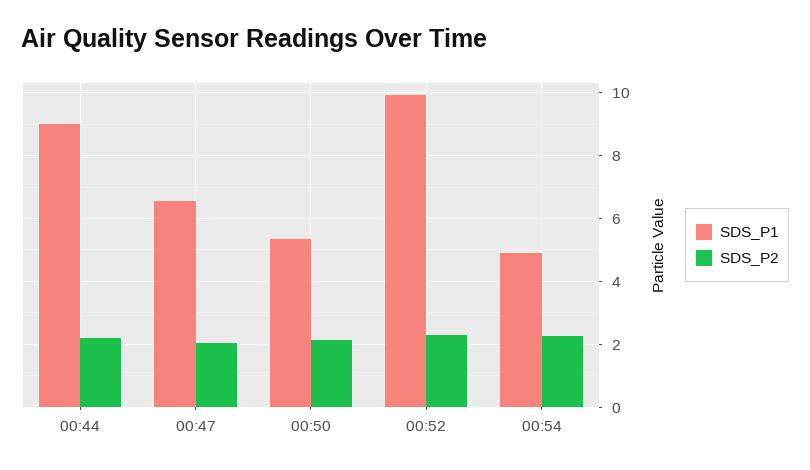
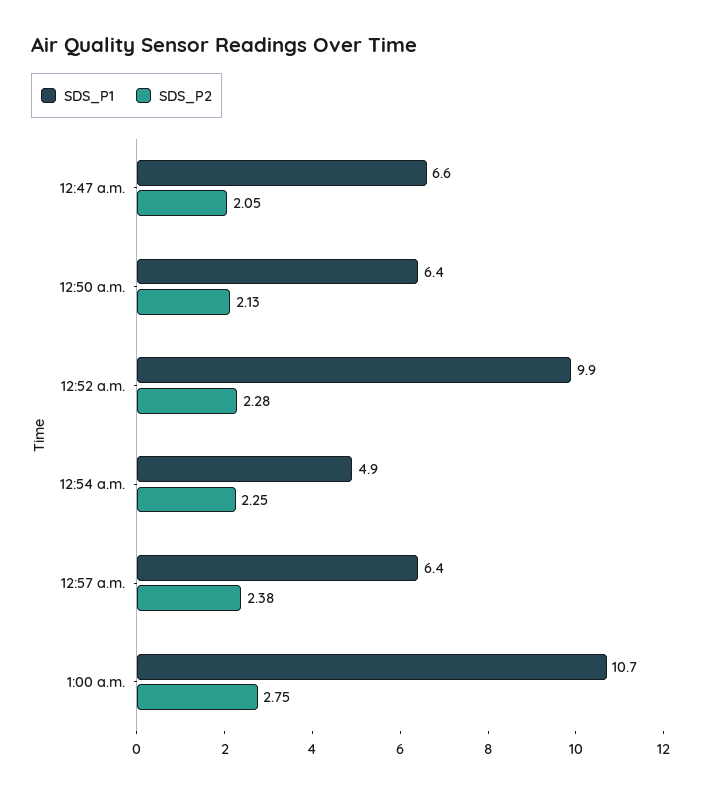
SDS_P1, 00:44: 9 -> none
SDS_P2, 00:44: 2.2 -> none
SDS_P1, 00:50: 5.4 -> 6.4
SDS_P1, 12:57 a.m.: none -> 6.4
SDS_P2, 12:57 a.m.: none -> 2.38
SDS_P1, 1:00 a.m.: none -> 10.7
SDS_P2, 1:00 a.m.: none -> 2.75

